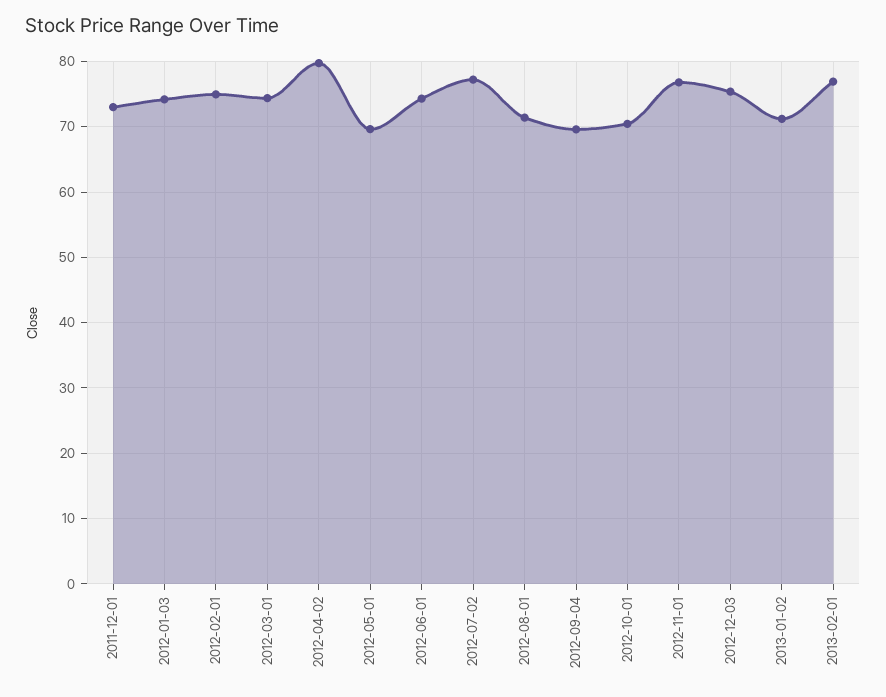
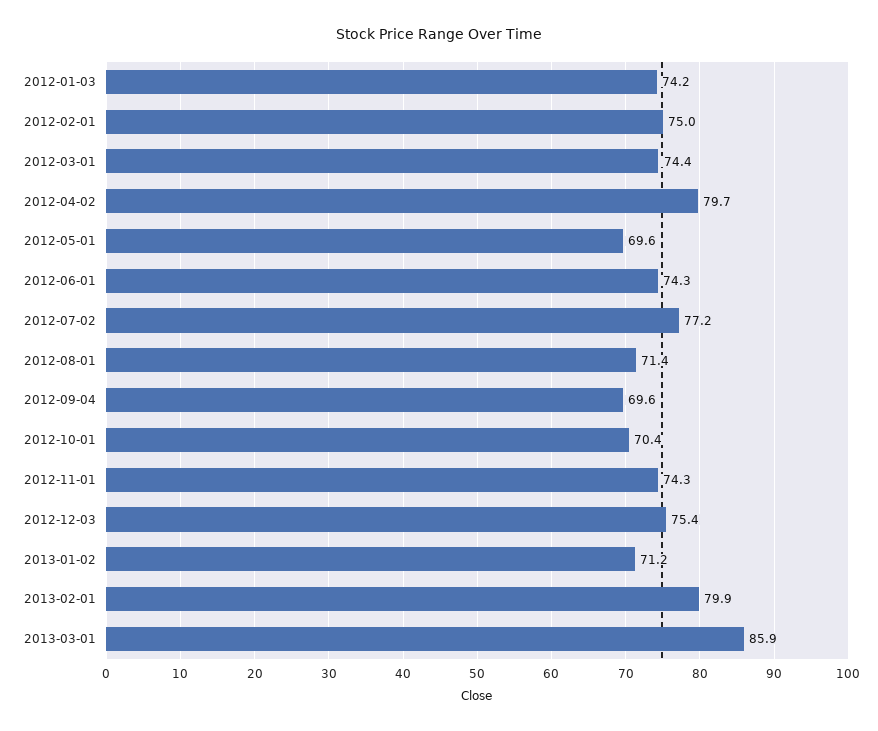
2011-12-01: 73 -> none
2012-11-01: 77 -> 74.3
2013-02-01: 77 -> 79.9
2013-03-01: none -> 85.9

